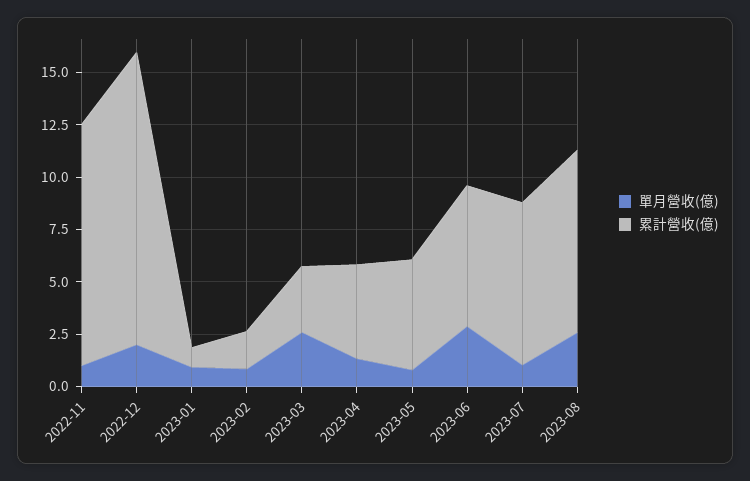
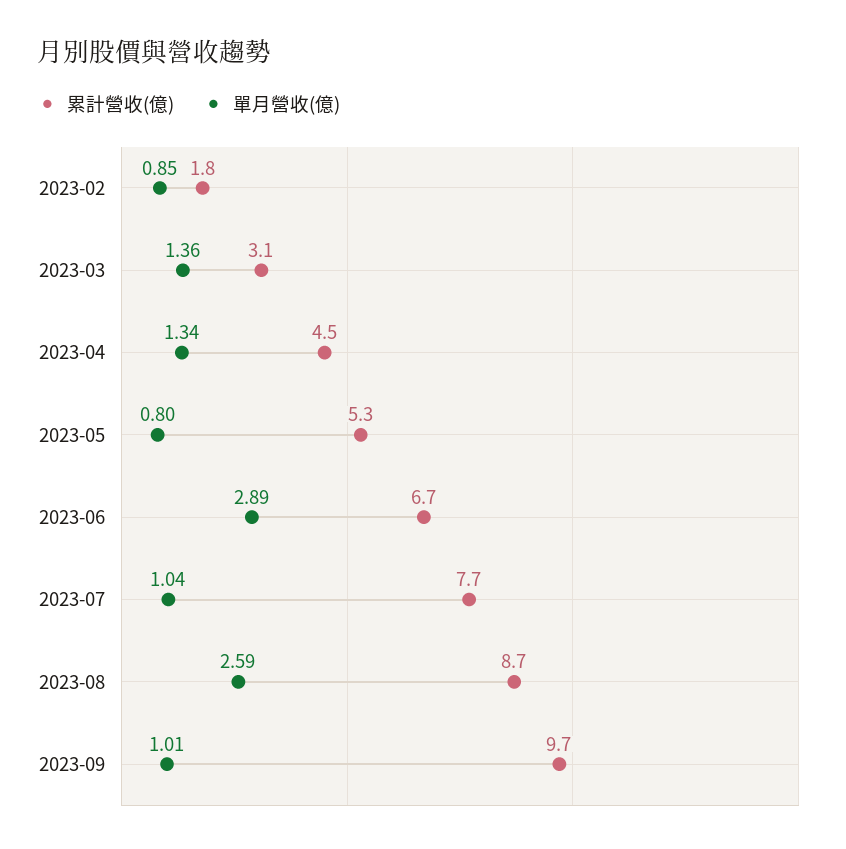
單月營收(億), 2022-11: 1 -> none
累計營收(億), 2022-11: 11.5 -> none
單月營收(億), 2022-12: 2 -> none
累計營收(億), 2022-12: 14 -> none
單月營收(億), 2023-01: 1 -> none
累計營收(億), 2023-01: 1 -> none
單月營收(億), 2023-03: 2.5 -> 1.36
累計營收(億), 2023-09: none -> 9.7
單月營收(億), 2023-09: none -> 1.01

